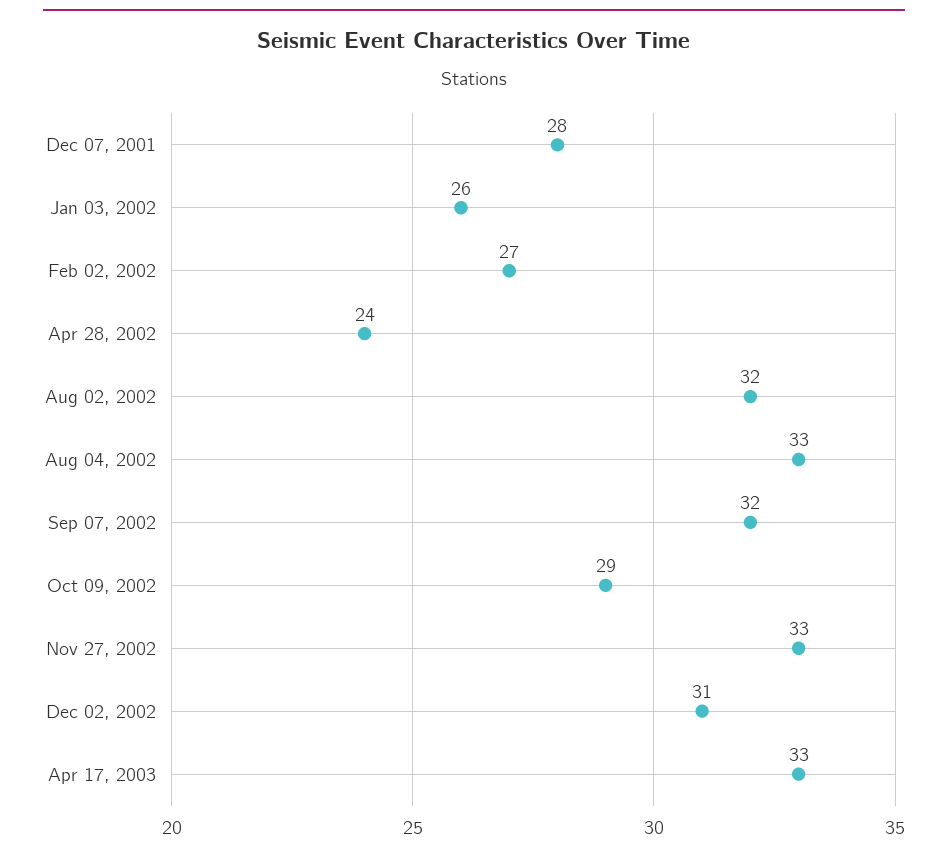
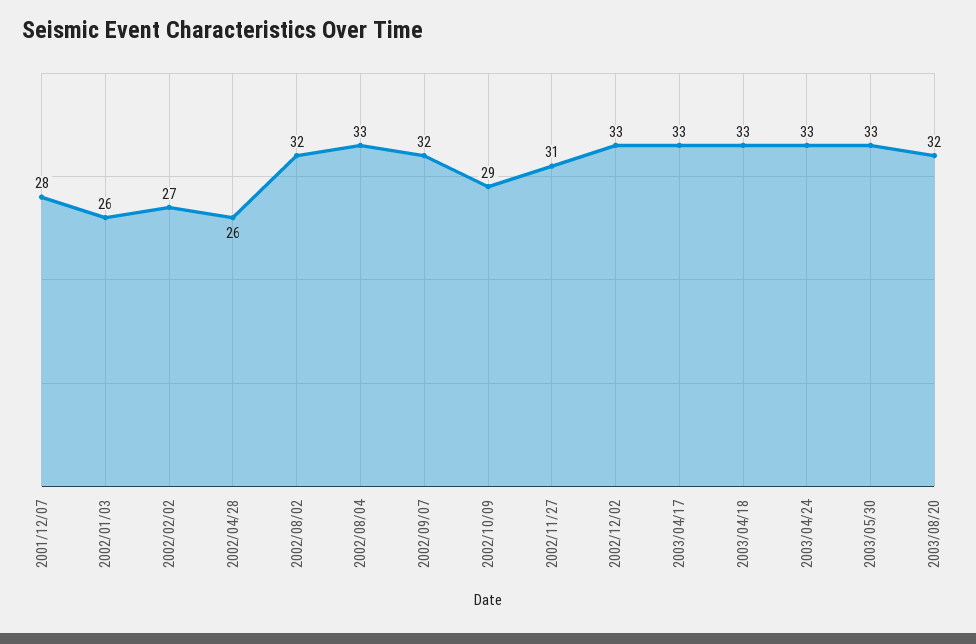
Apr 28, 2002: 24 -> 26
Nov 27, 2002: 33 -> 31
Dec 02, 2002: 31 -> 33
2003/04/18: none -> 33
2003/04/24: none -> 33
2003/05/30: none -> 33
2003/08/20: none -> 32

